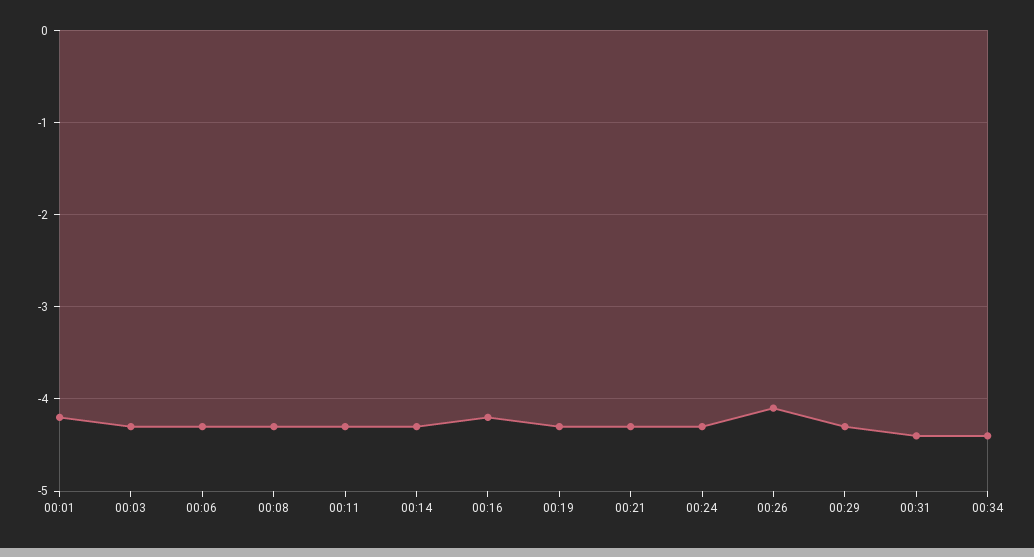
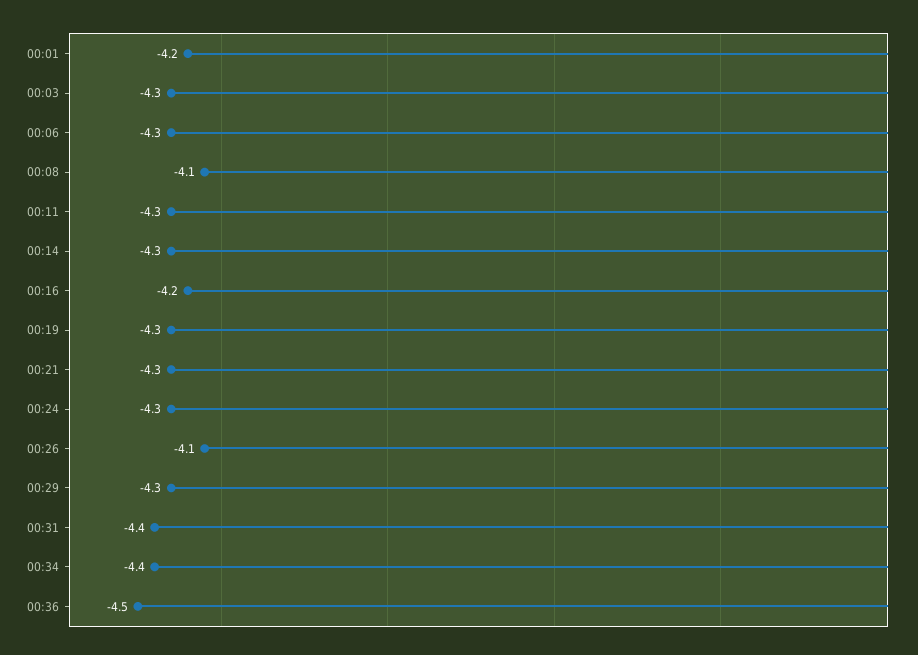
00:08: -4.3 -> -4.1
00:36: none -> -4.5

